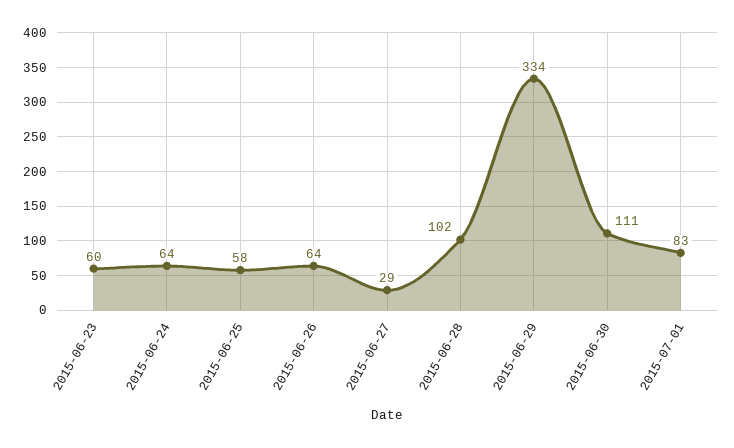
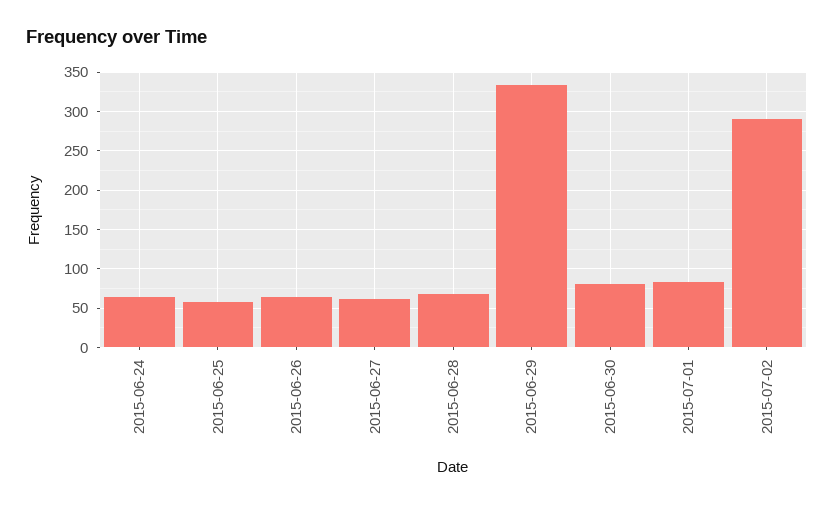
2015-06-23: 60 -> none
2015-06-27: 29 -> 60
2015-06-28: 102 -> 70
2015-06-30: 111 -> 80
2015-07-02: none -> 290

